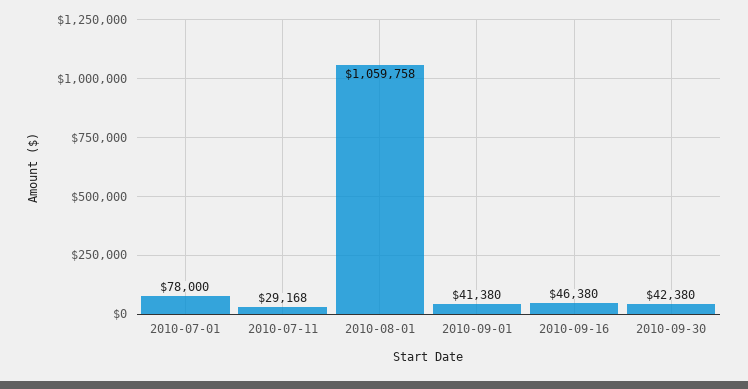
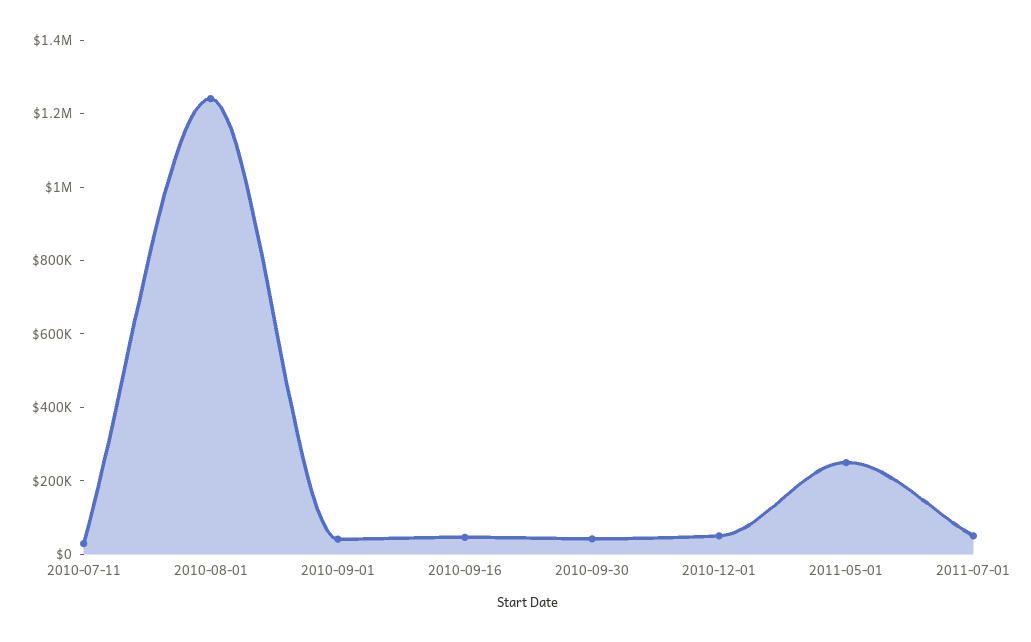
2010-07-01: 78000 -> none
2010-08-01: 1059758 -> 1250000
2010-12-01: none -> 50000
2011-05-01: none -> 250000
2011-07-01: none -> 50000

